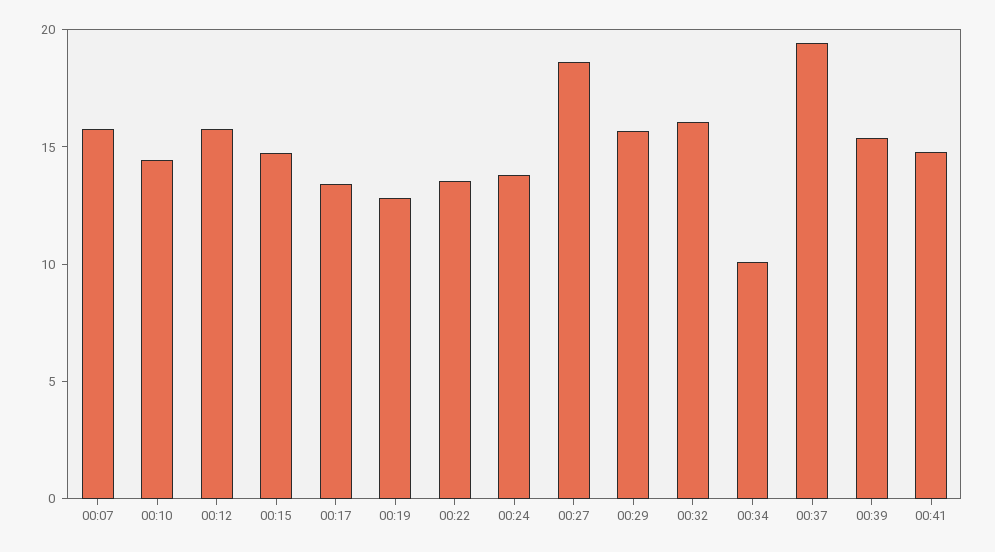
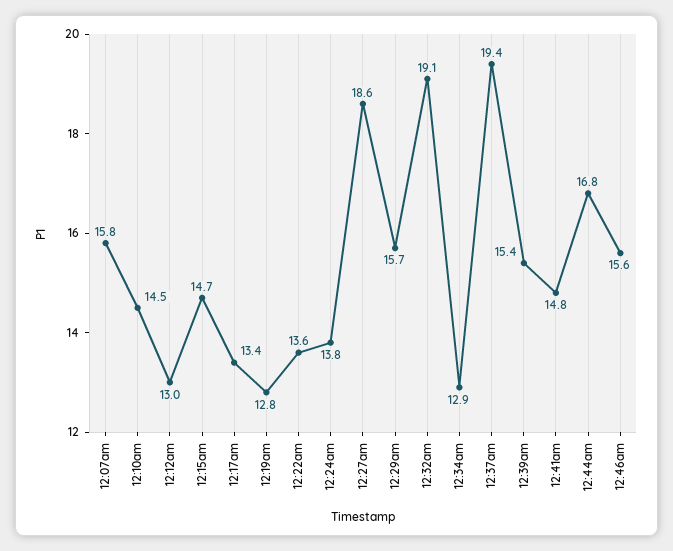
00:12: 16 -> 13
00:32: 16 -> 19.1
00:34: 10 -> 12.9
12:44am: none -> 16.8
12:46am: none -> 15.6

